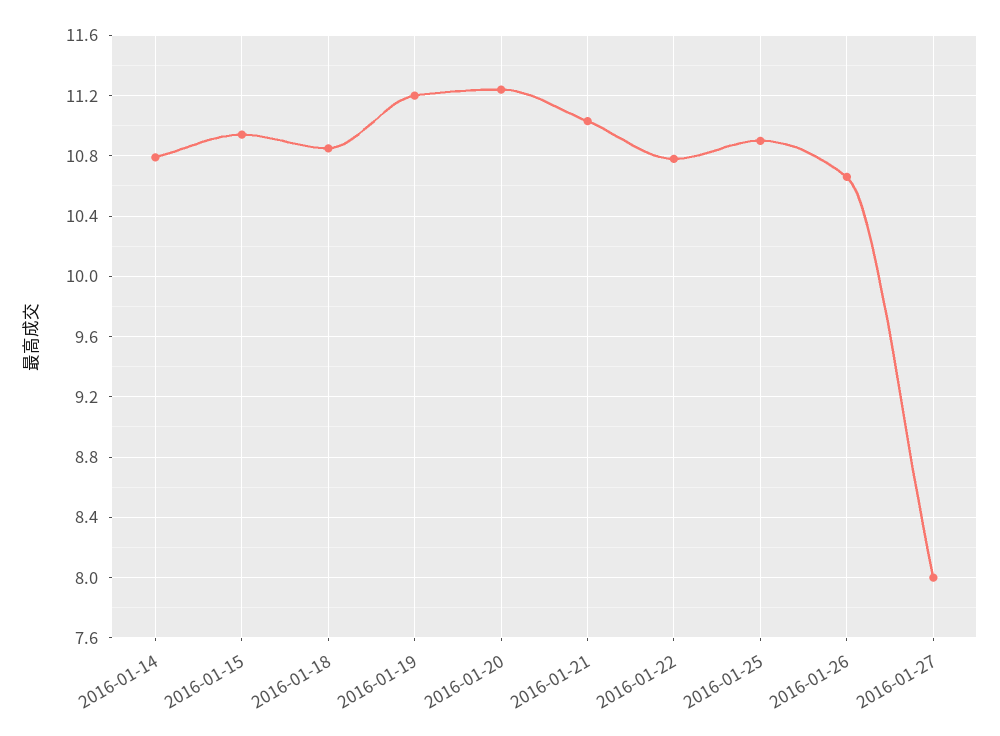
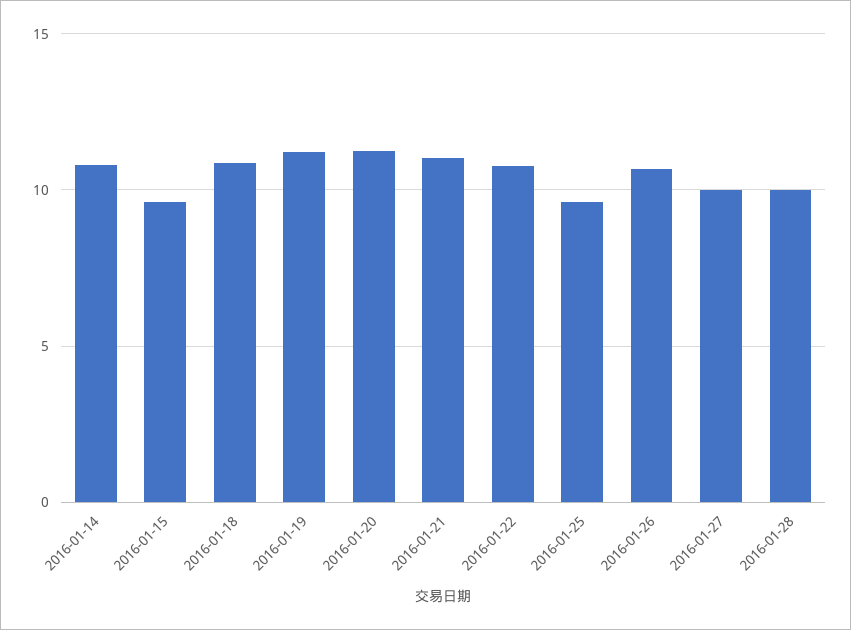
2016-01-15: 10.95 -> 9.5
2016-01-25: 10.9 -> 9.5
2016-01-27: 8 -> 10
2016-01-28: none -> 10

